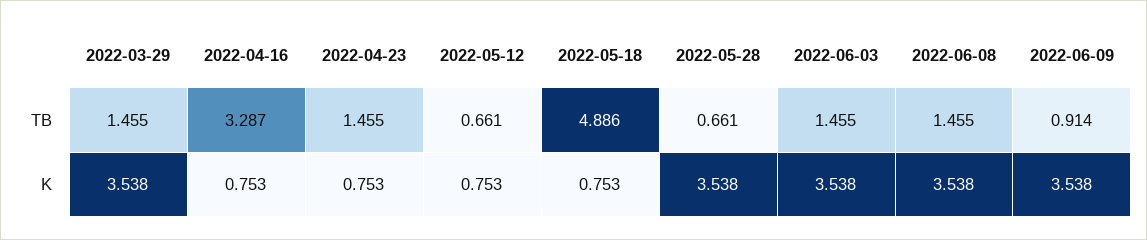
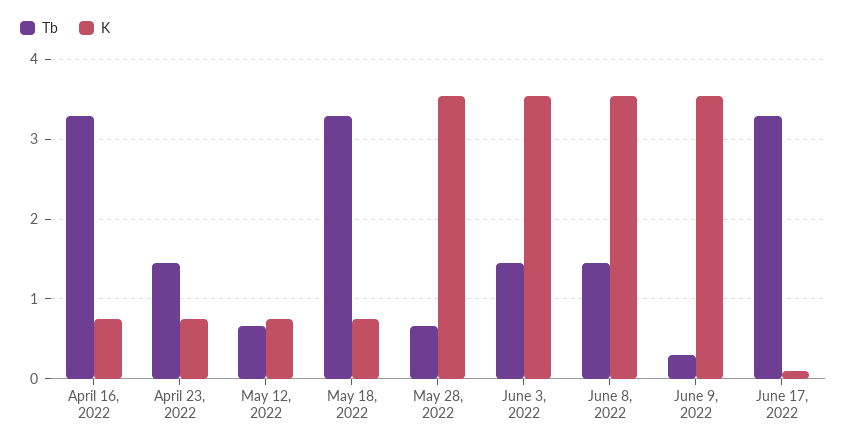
TB, 2022-03-29: 1.455 -> none
TB, 2022-05-18: 4.886 -> 3.3
TB, 2022-06-09: 0.914 -> 0.3
K, 2022-03-29: 3.538 -> none
TB, June 17, 2022: none -> 3.3
K, June 17, 2022: none -> 0.1

